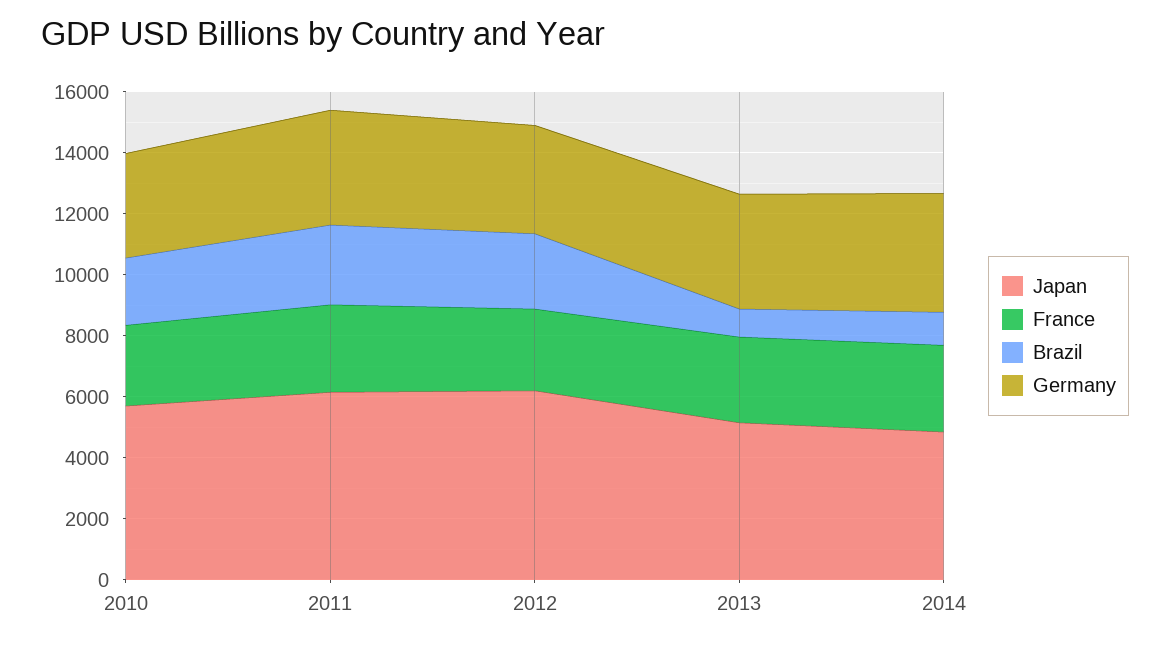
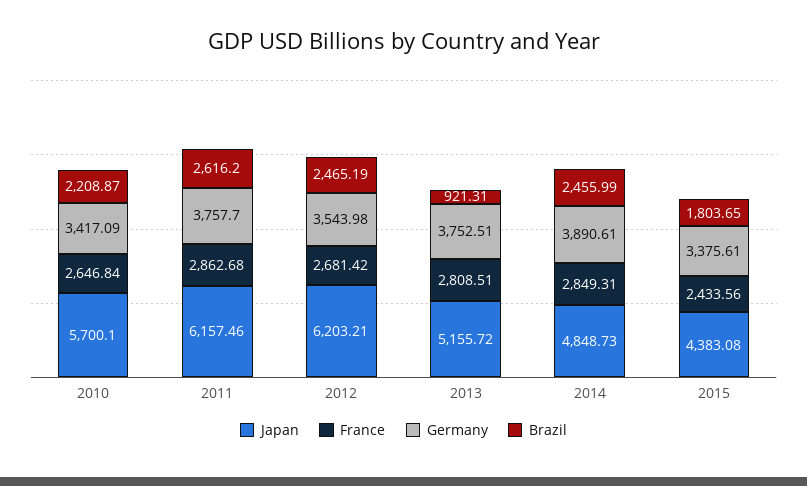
Brazil, 2014: 1000 -> 2455.99
Japan, 2015: none -> 4383.08
France, 2015: none -> 2433.56
Germany, 2015: none -> 3375.61
Brazil, 2015: none -> 1803.65

